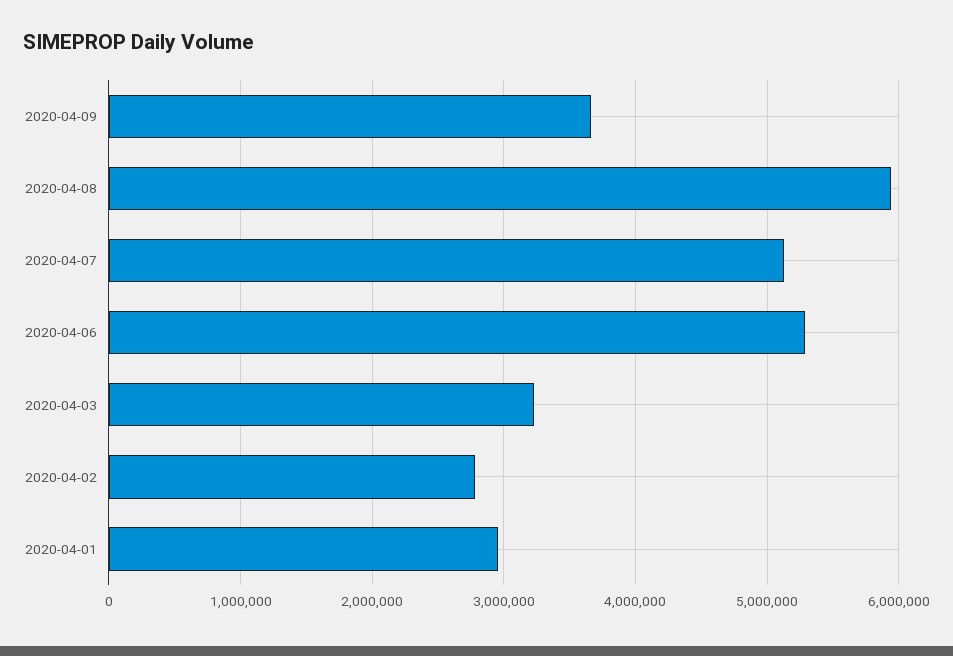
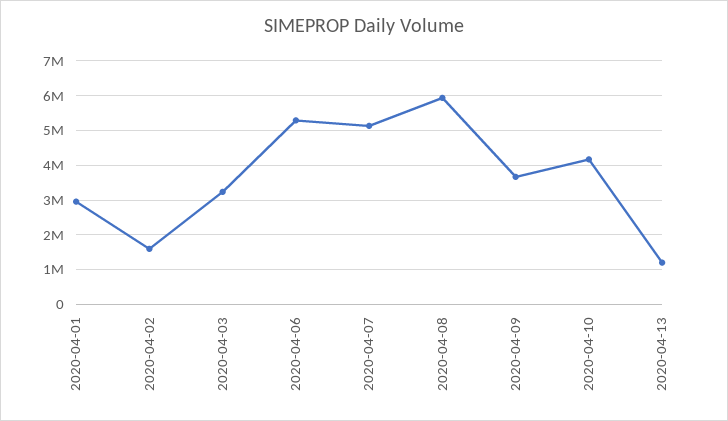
2020-04-02: 2800000 -> 1600000
2020-04-10: none -> 4200000
2020-04-13: none -> 1200000

